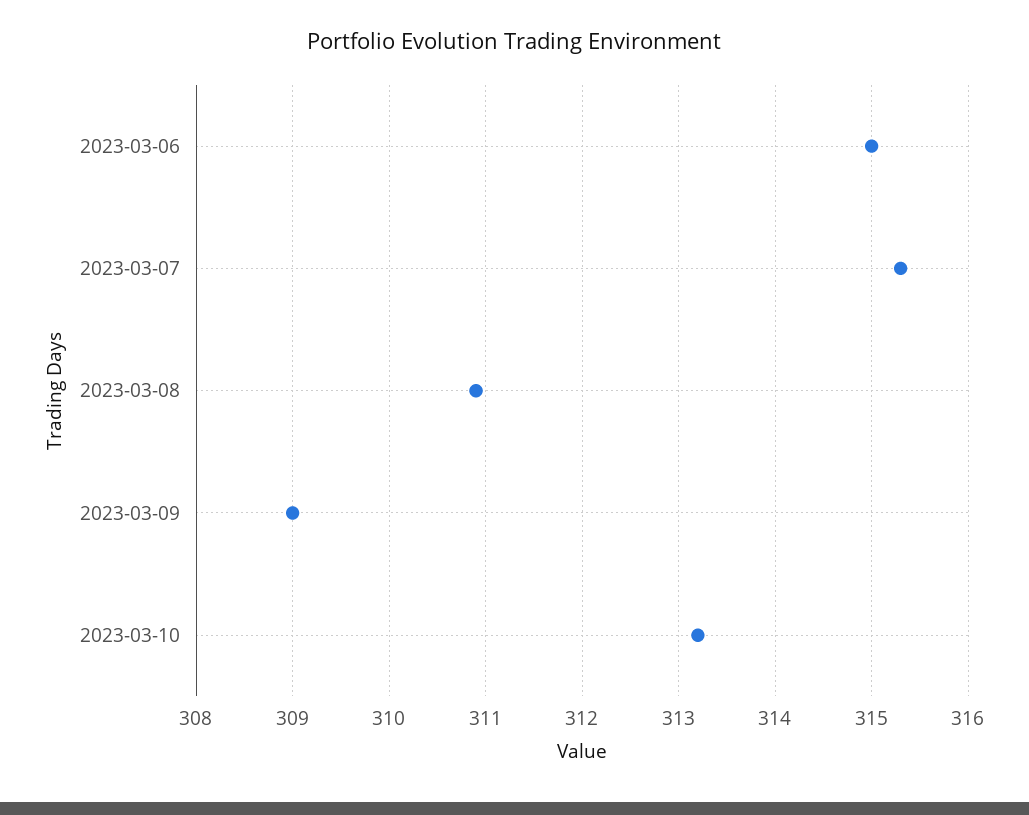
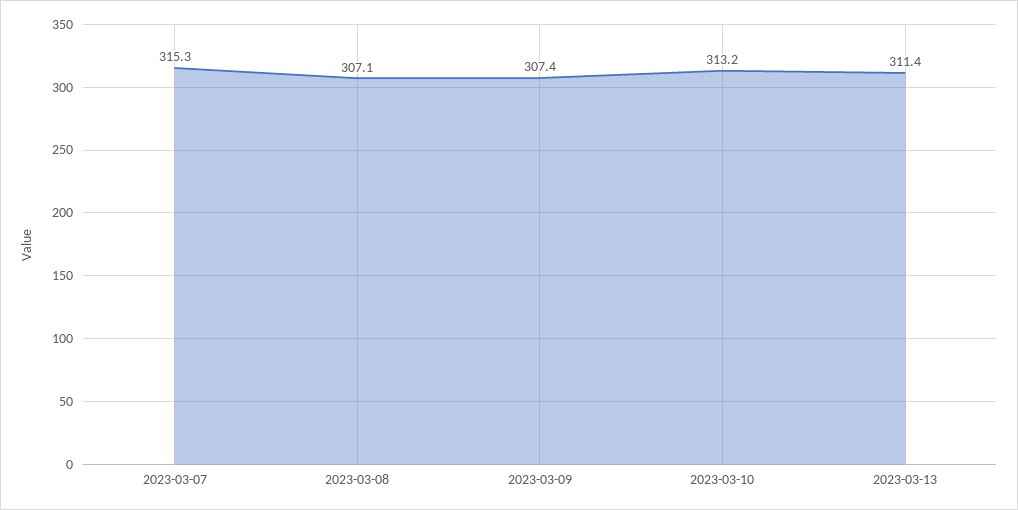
2023-03-06: 315 -> none
2023-03-08: 310.9 -> 307.1
2023-03-09: 309 -> 307.4
2023-03-13: none -> 311.4

